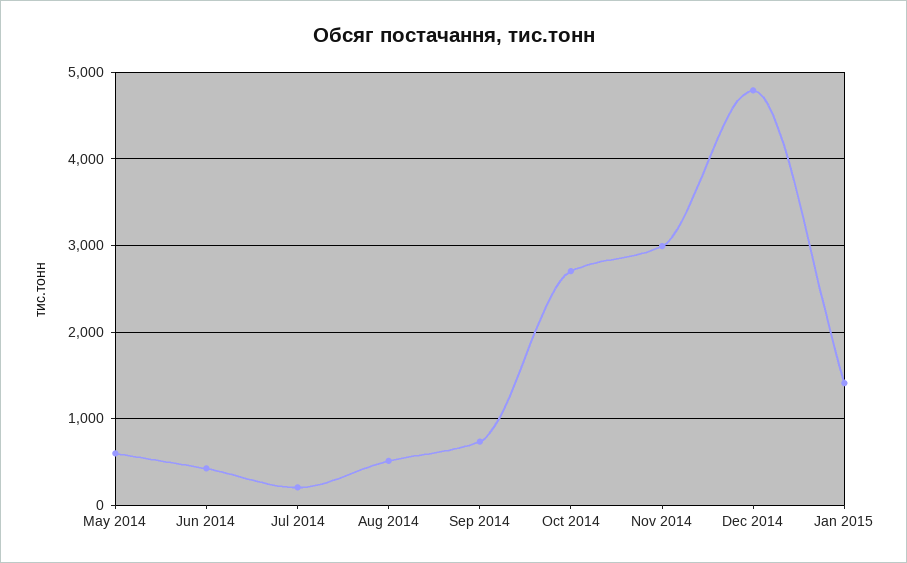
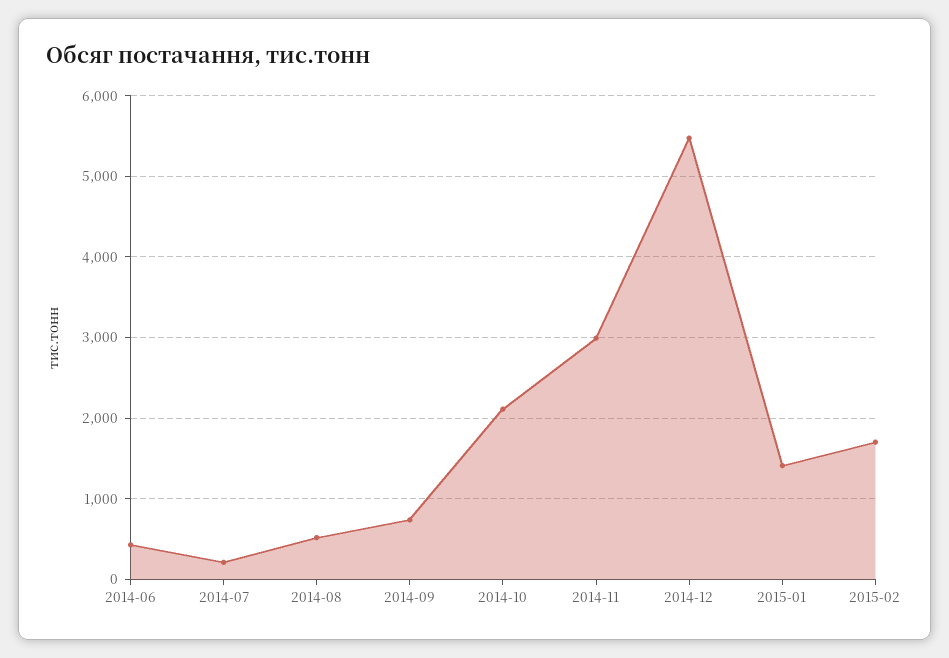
May 2014: 600 -> none
Oct 2014: 2700 -> 2100
Dec 2014: 4800 -> 5500
2015-02: none -> 1700

